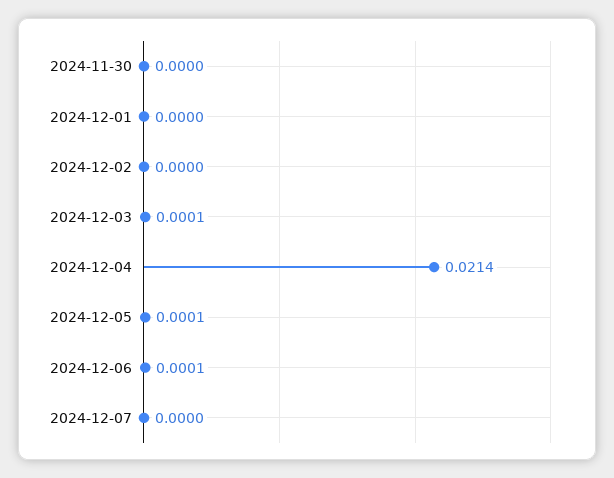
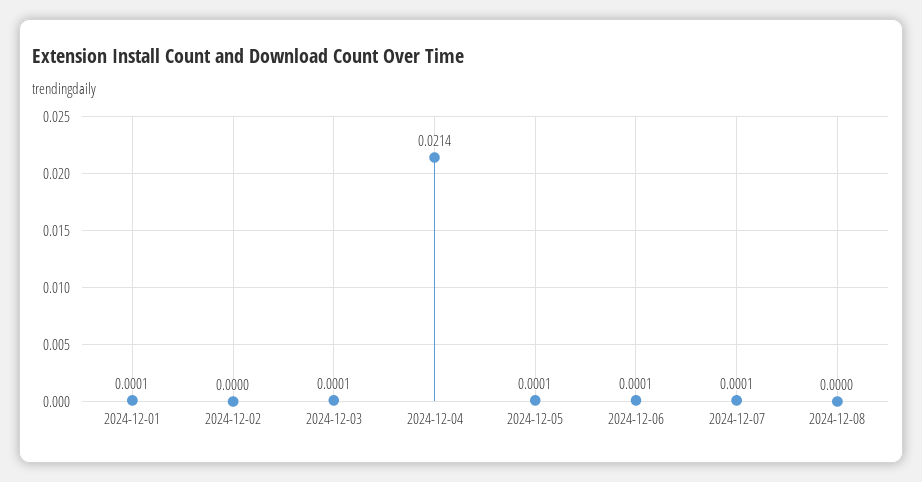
2024-11-30: 0 -> none
2024-12-01: 0 -> 0.0001
2024-12-07: 0 -> 0.0001
2024-12-08: none -> 0

